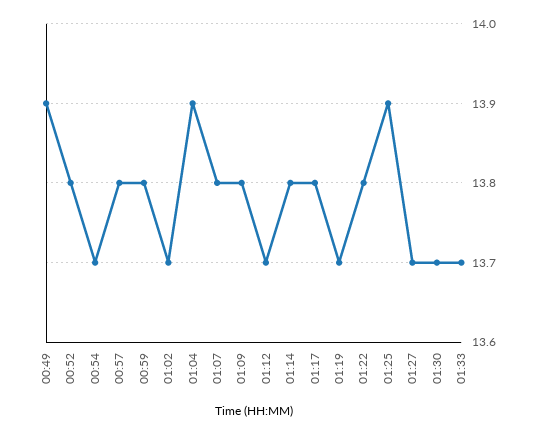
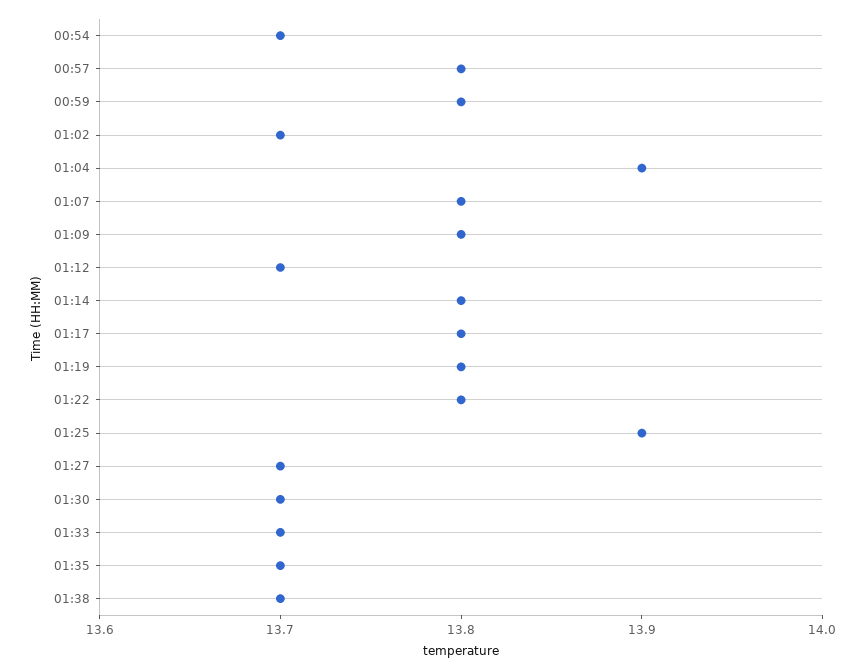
00:49: 13.9 -> none
00:52: 13.8 -> none
01:19: 13.7 -> 13.8
01:35: none -> 13.7
01:38: none -> 13.7

